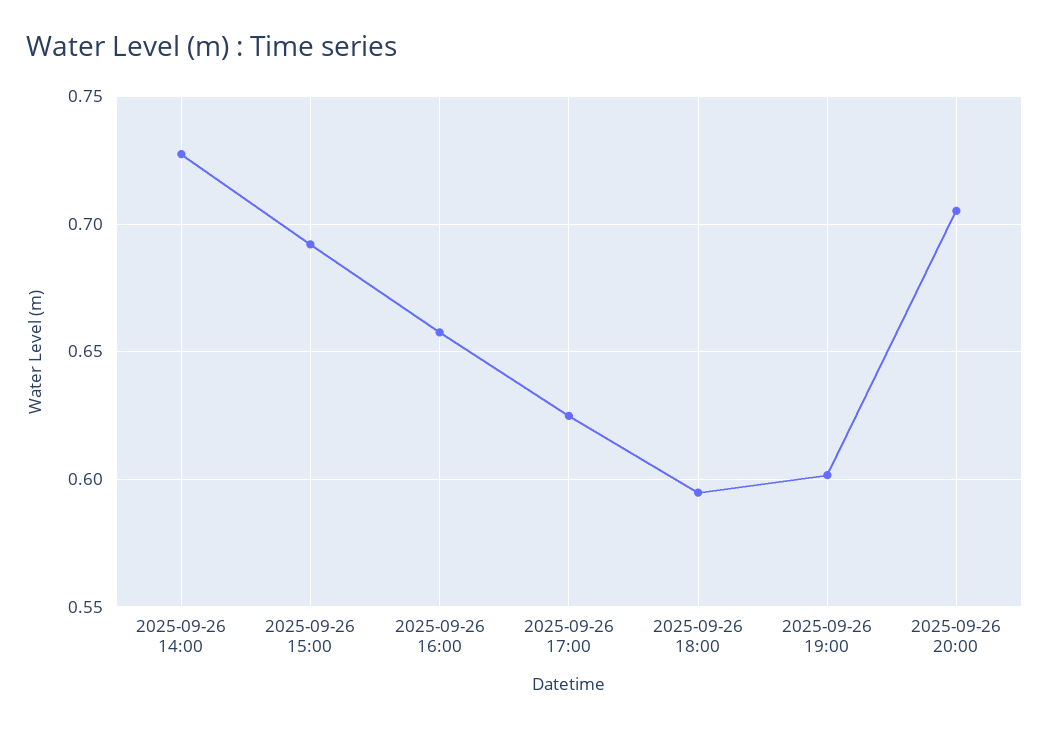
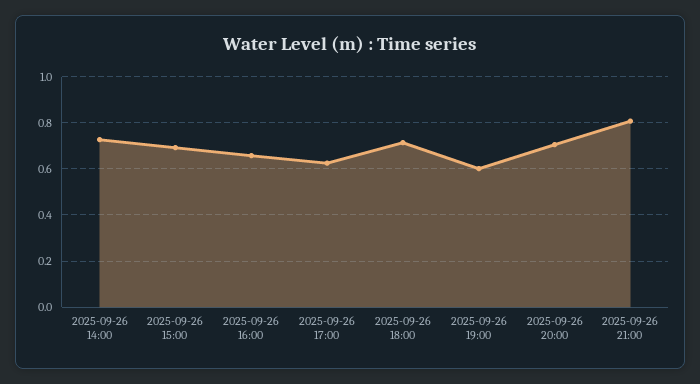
2025-09-26 18:00: 0.595 -> 0.7
2025-09-26 21:00: none -> 0.8

